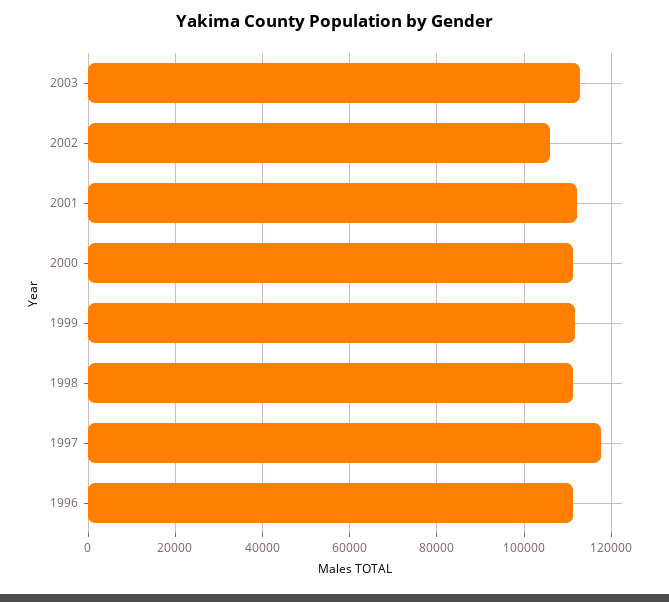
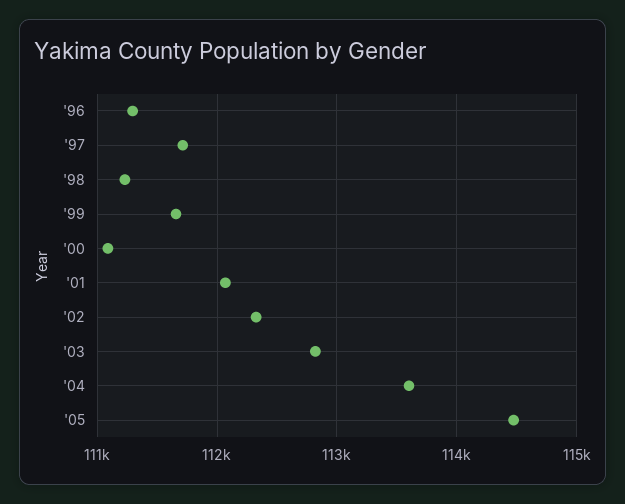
2002: 106000 -> 112300
1997: 118000 -> 111700
'04: none -> 113600
'05: none -> 114500

